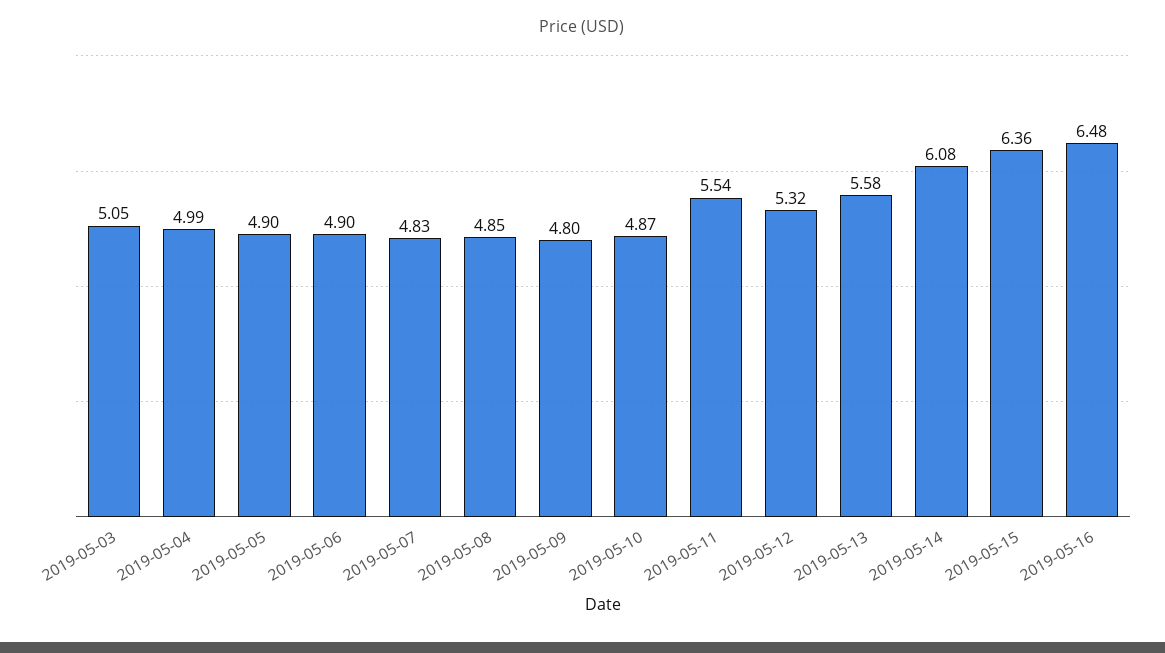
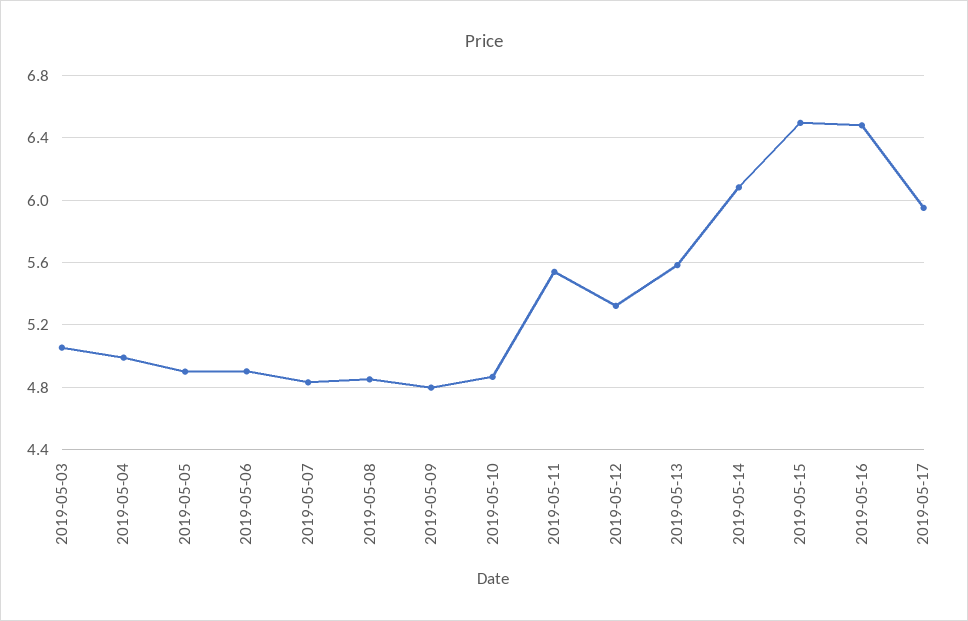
2019-05-15: 6.36 -> 6.5
2019-05-17: none -> 5.95

